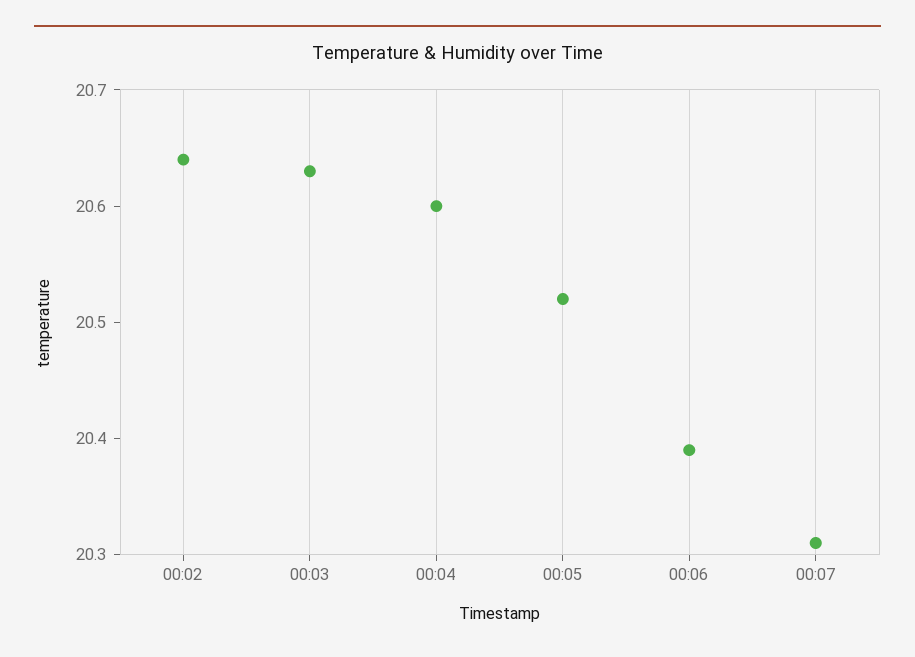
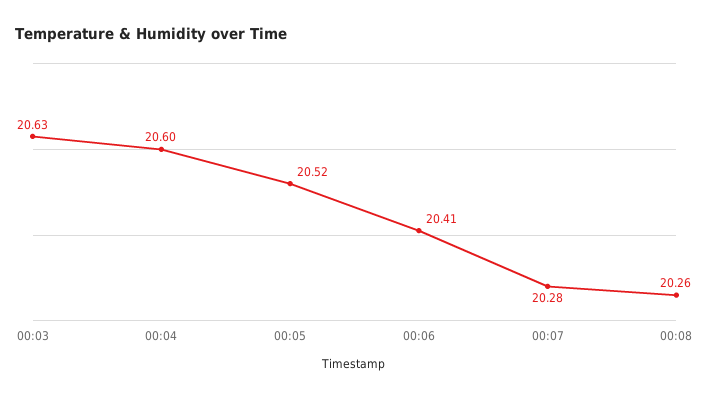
00:02: 20.64 -> none
00:06: 20.39 -> 20.41
00:07: 20.31 -> 20.28
00:08: none -> 20.26

